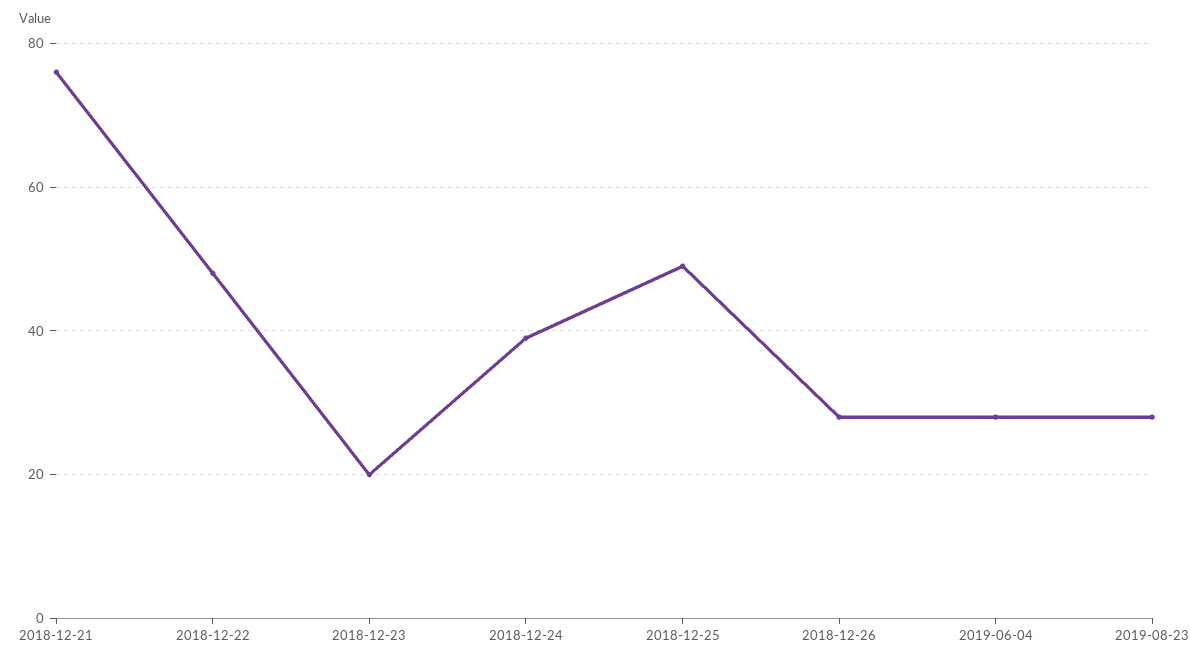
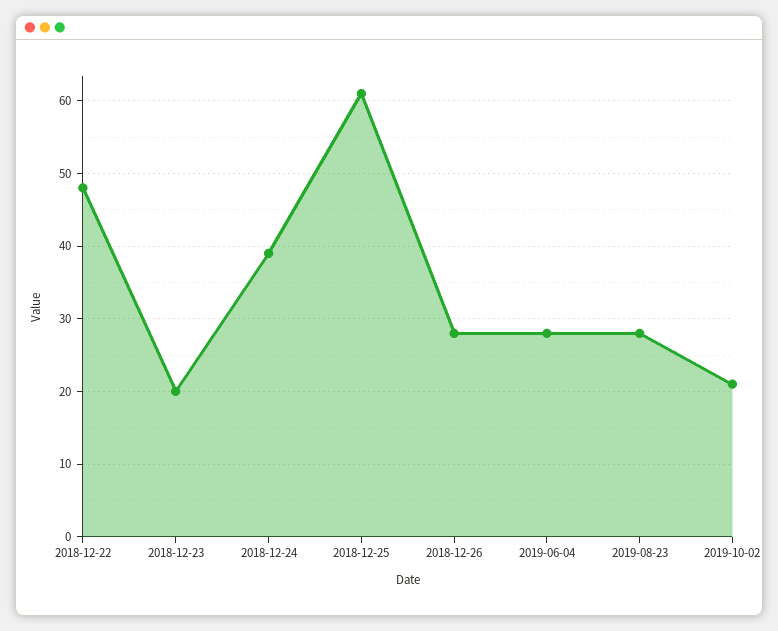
2018-12-21: 75 -> none
2018-12-25: 50 -> 61
2019-10-02: none -> 21

